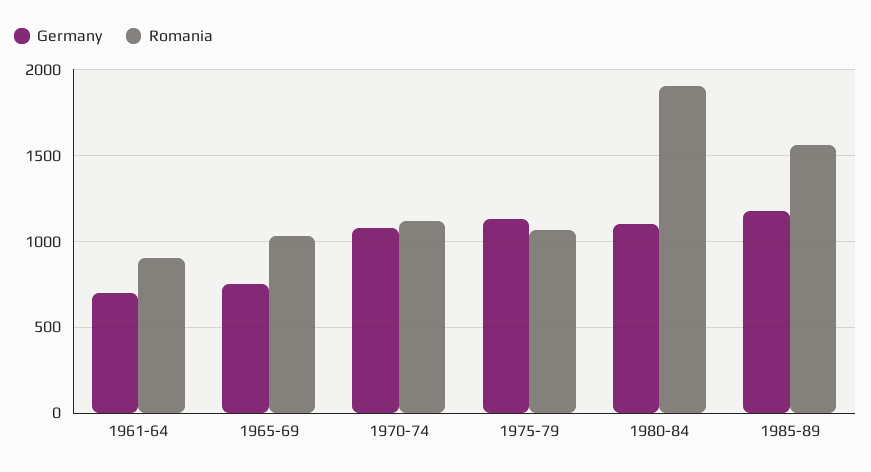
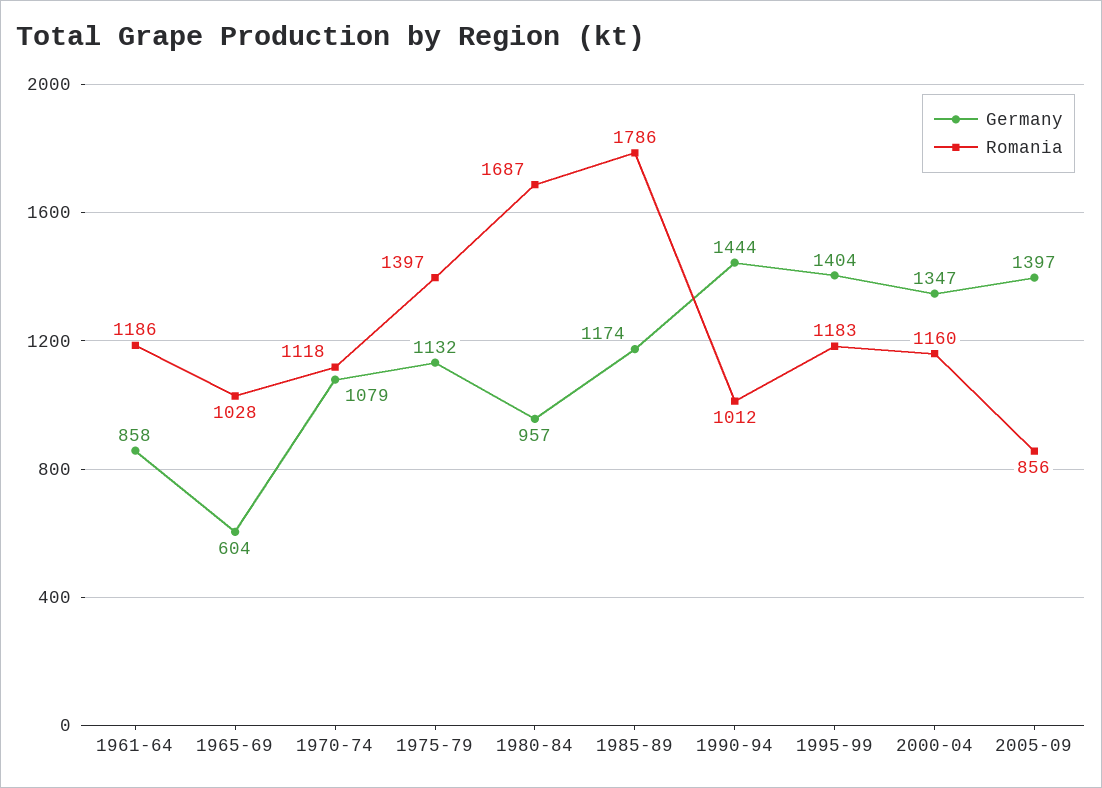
Germany, 1961-64: 700 -> 858
Romania, 1961-64: 900 -> 1186
Germany, 1965-69: 750 -> 604
Romania, 1975-79: 1050 -> 1397
Germany, 1980-84: 1100 -> 957
Romania, 1980-84: 1900 -> 1687
Romania, 1985-89: 1550 -> 1786
Germany, 1990-94: none -> 1444
Romania, 1990-94: none -> 1012
Germany, 1995-99: none -> 1404
Romania, 1995-99: none -> 1183
Germany, 2000-04: none -> 1347
Romania, 2000-04: none -> 1160
Germany, 2005-09: none -> 1397
Romania, 2005-09: none -> 856

